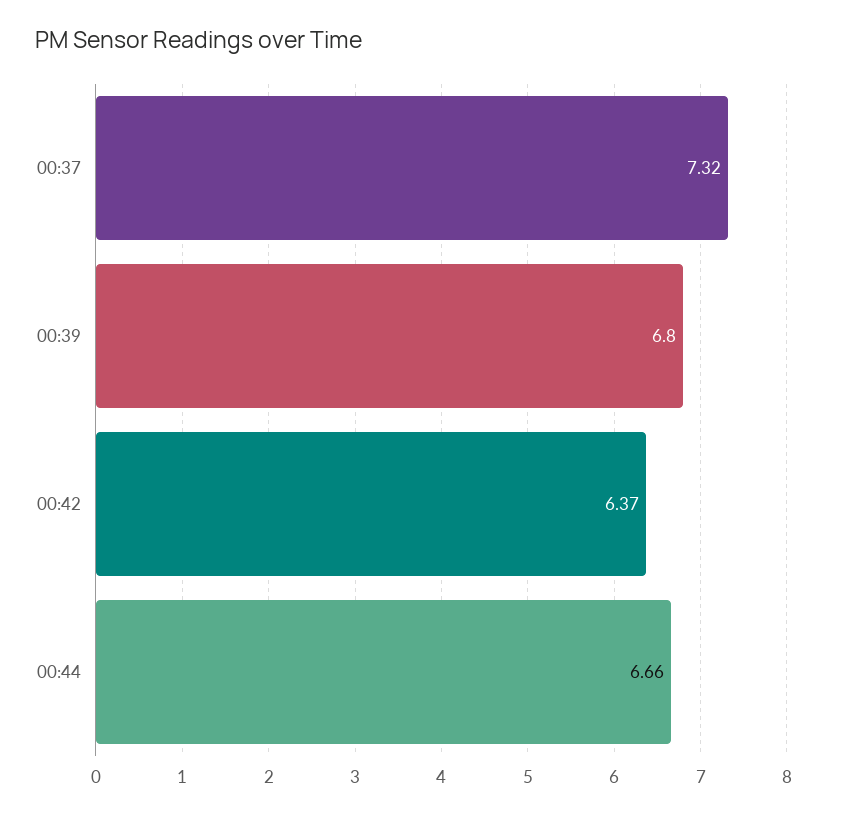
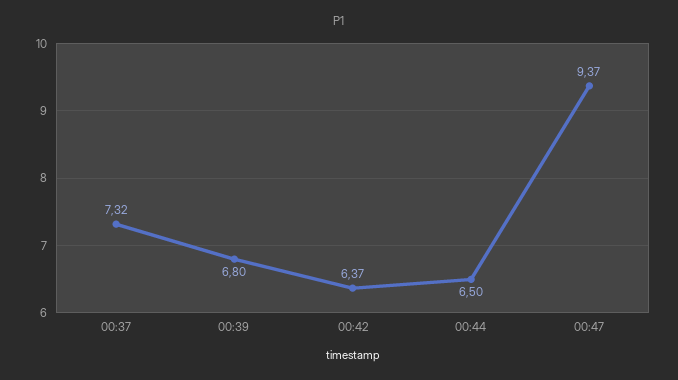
00:44: 6.66 -> 6.5
00:47: none -> 9.37

